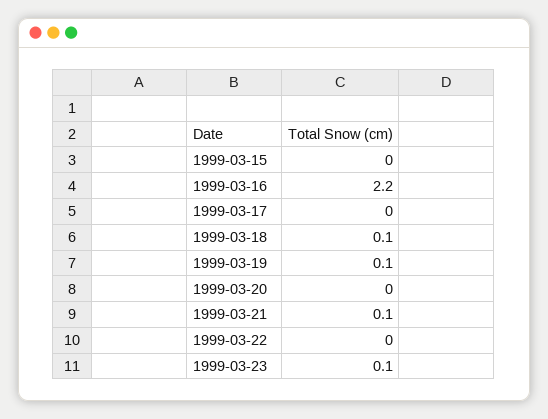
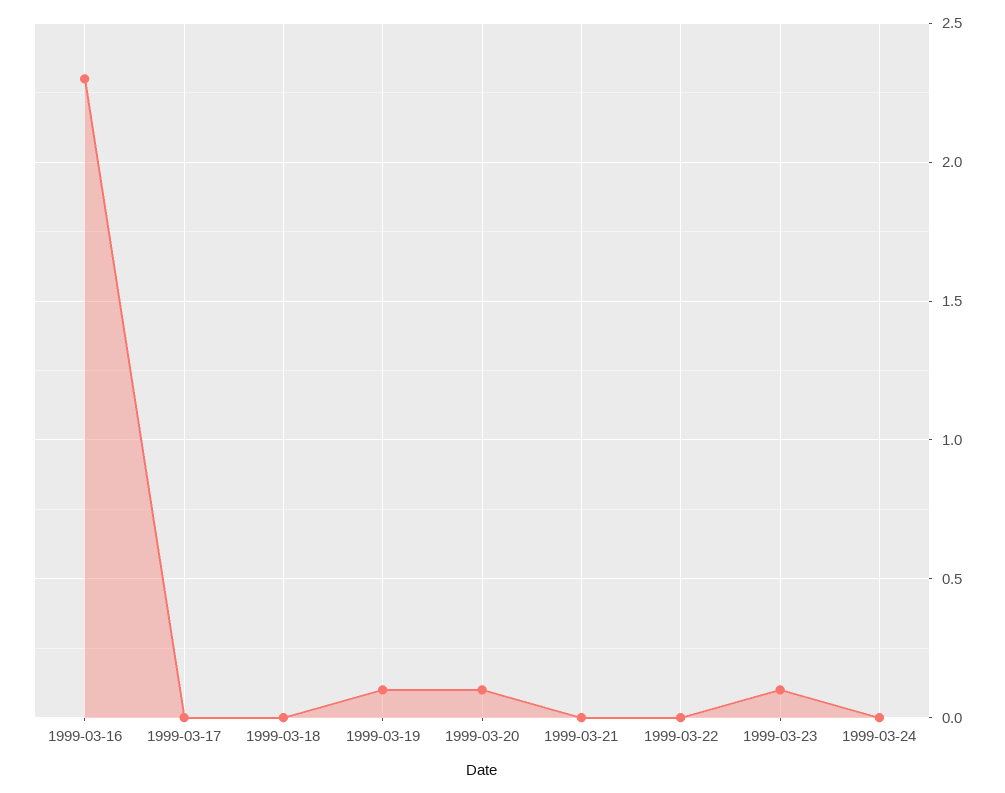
1999-03-15: 0 -> none
1999-03-16: 2.2 -> 2.3
1999-03-18: 0.1 -> 0
1999-03-20: 0 -> 0.1
1999-03-21: 0.1 -> 0
1999-03-24: none -> 0

